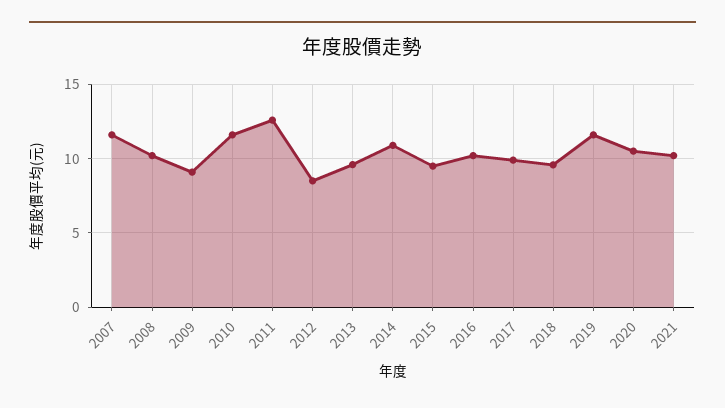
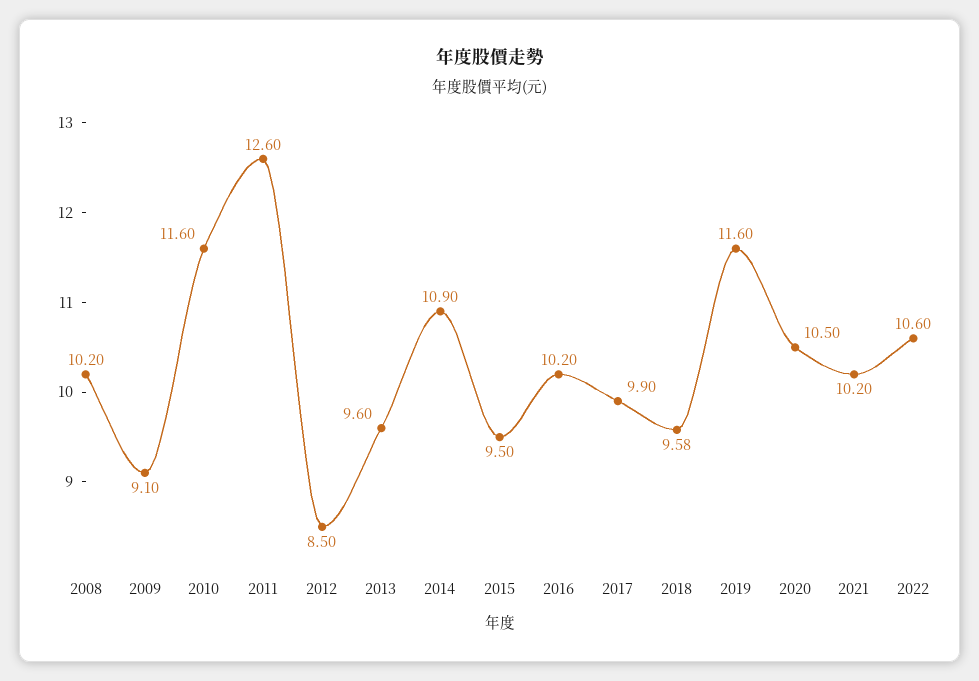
2007: 11.5 -> none
2022: none -> 10.6

